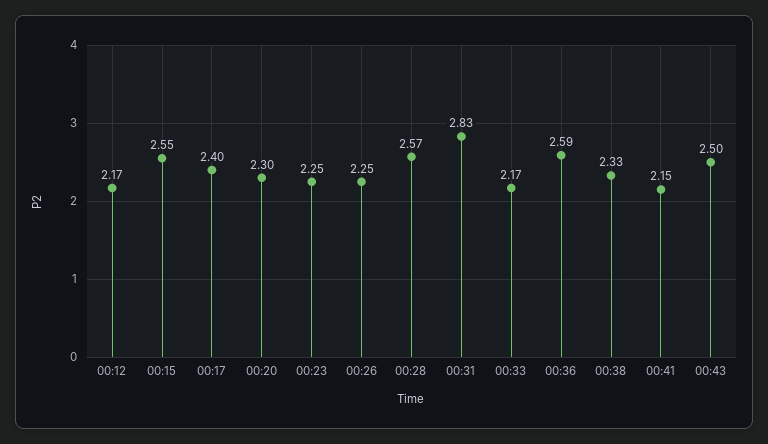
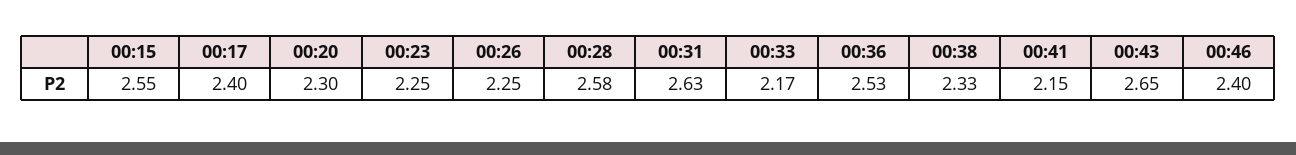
00:12: 2.17 -> none
00:28: 2.57 -> 2.58
00:31: 2.83 -> 2.63
00:36: 2.59 -> 2.53
00:43: 2.5 -> 2.65
00:46: none -> 2.4

